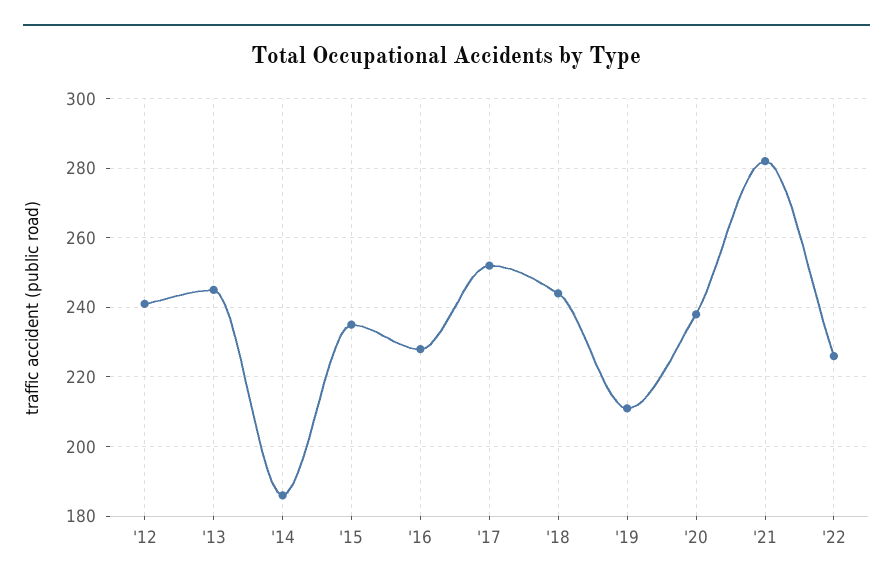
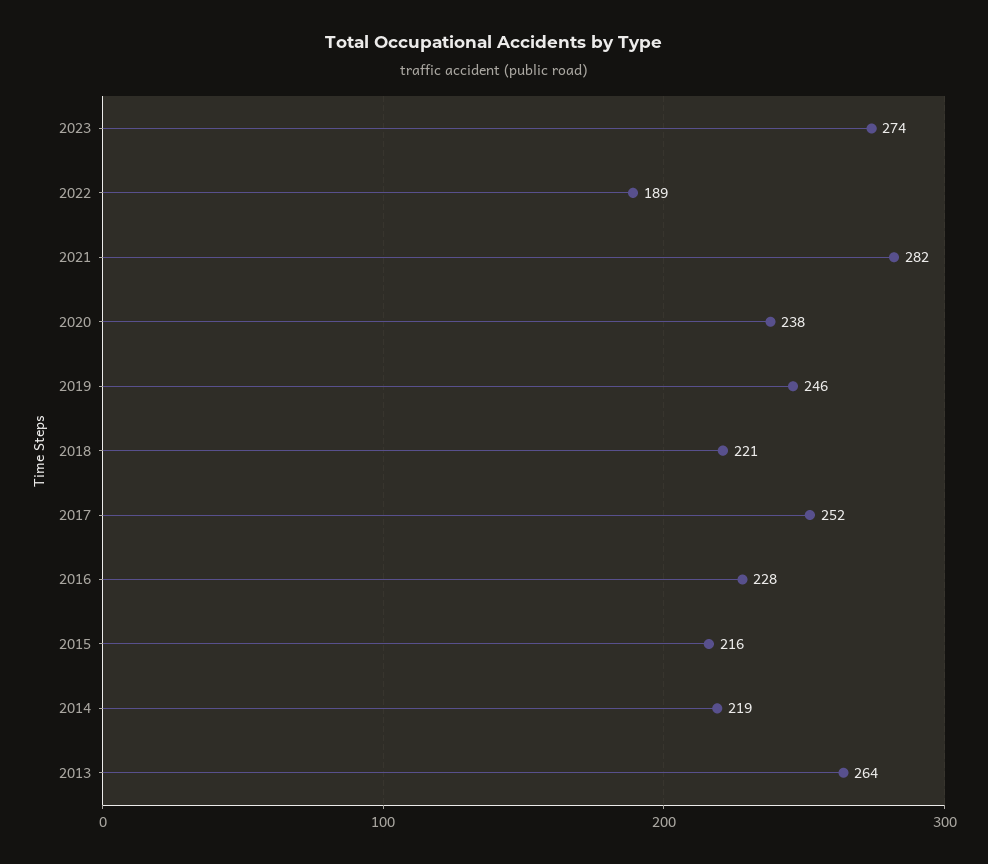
'12: 240 -> none
'13: 245 -> 264
'14: 185 -> 219
'15: 235 -> 216
'18: 245 -> 221
'19: 210 -> 246
'22: 225 -> 189
2023: none -> 274

